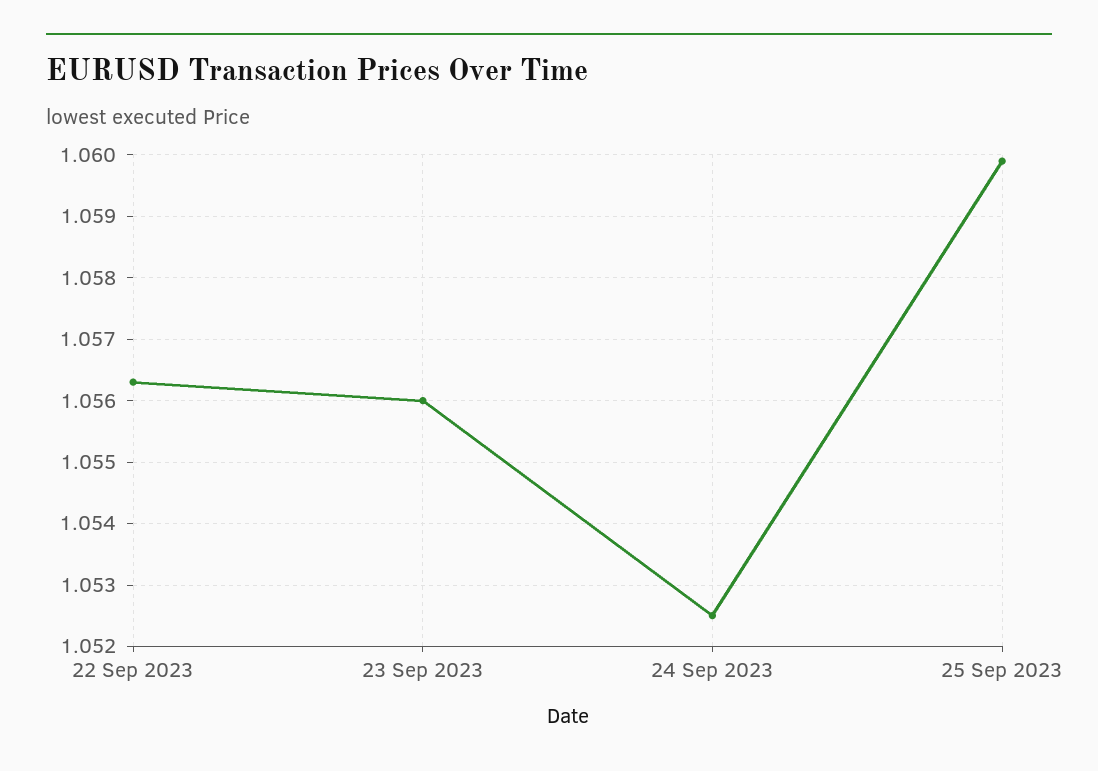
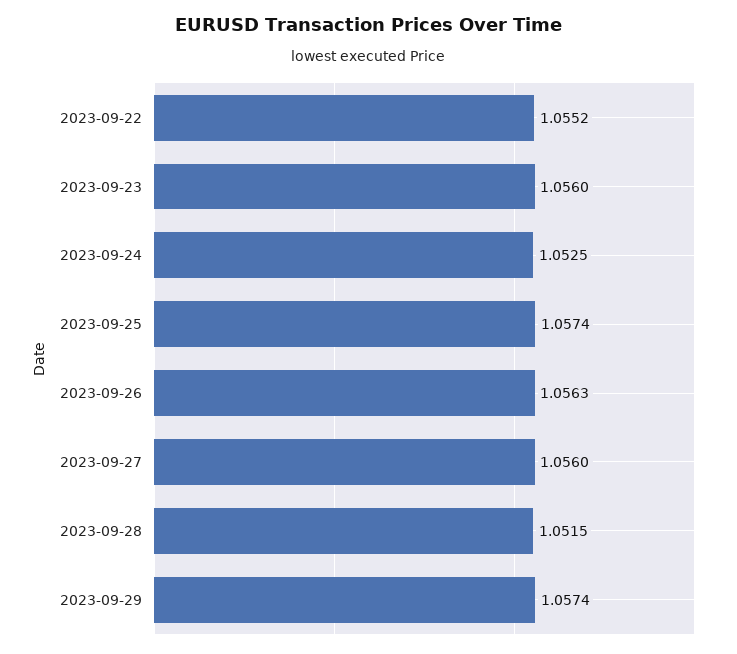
22 Sep 2023: 1.0563 -> 1.0552
25 Sep 2023: 1.0599 -> 1.0574
2023-09-26: none -> 1.0563
2023-09-27: none -> 1.056
2023-09-28: none -> 1.0515
2023-09-29: none -> 1.0574

